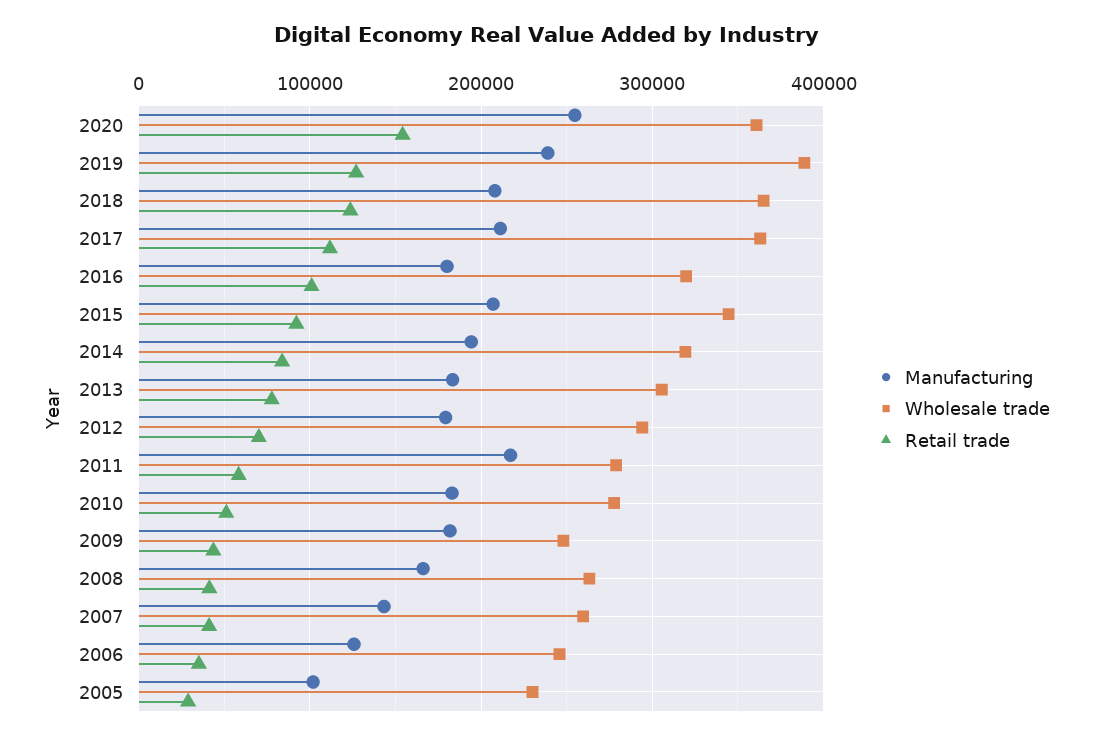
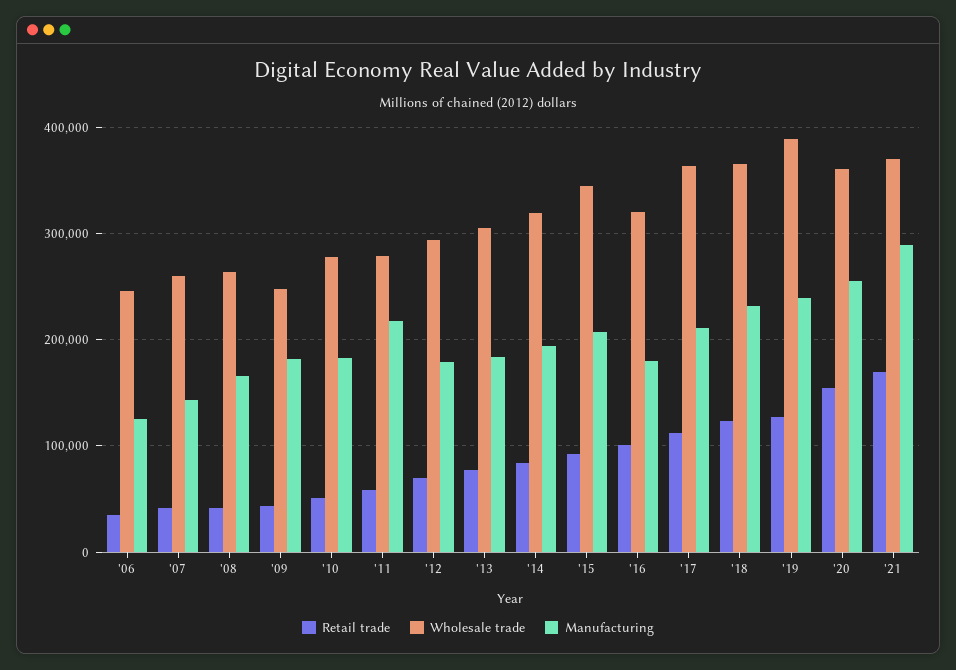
Manufacturing, 2018: 210000 -> 230000
Manufacturing, 2005: 100000 -> none
Wholesale trade, 2005: 230000 -> none
Retail trade, 2005: 30000 -> none
Retail trade, '21: none -> 170000
Wholesale trade, '21: none -> 370000
Manufacturing, '21: none -> 290000

